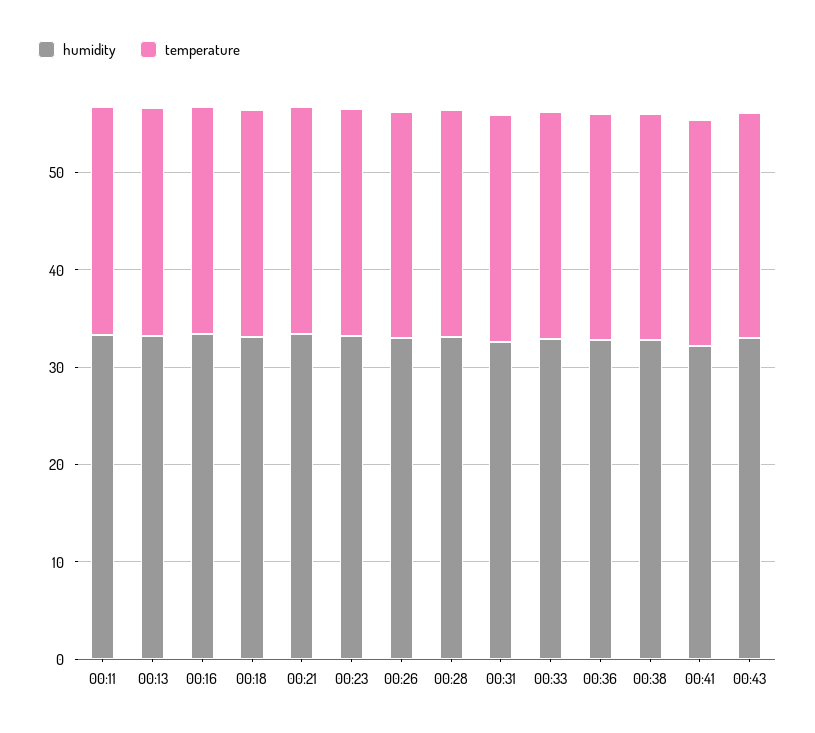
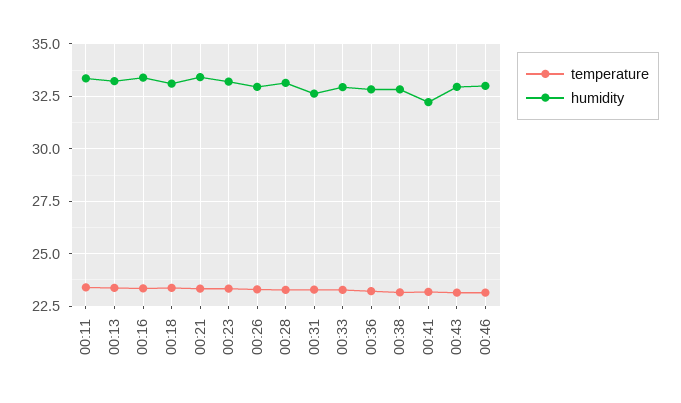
temperature, 00:46: none -> 23
humidity, 00:46: none -> 33

